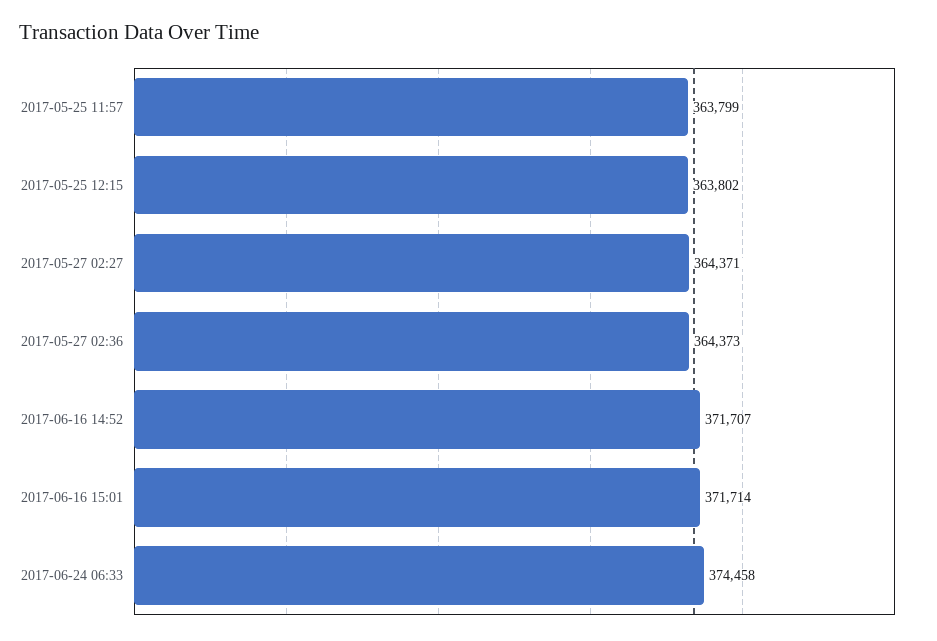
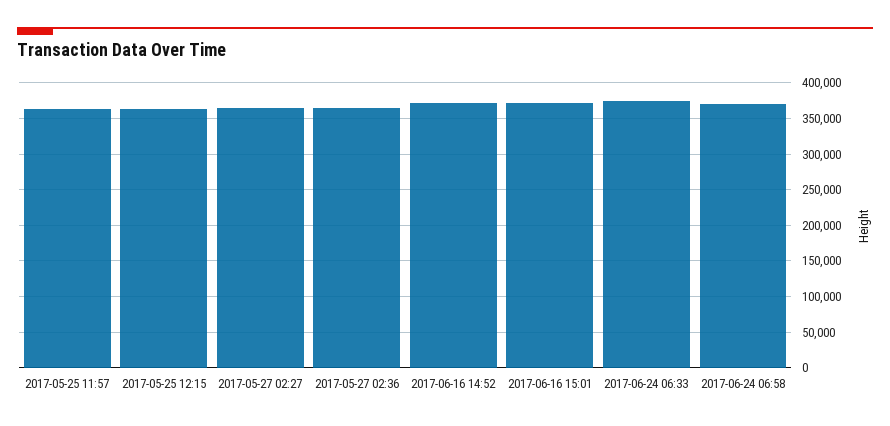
2017-06-24 06:58: none -> 370000

